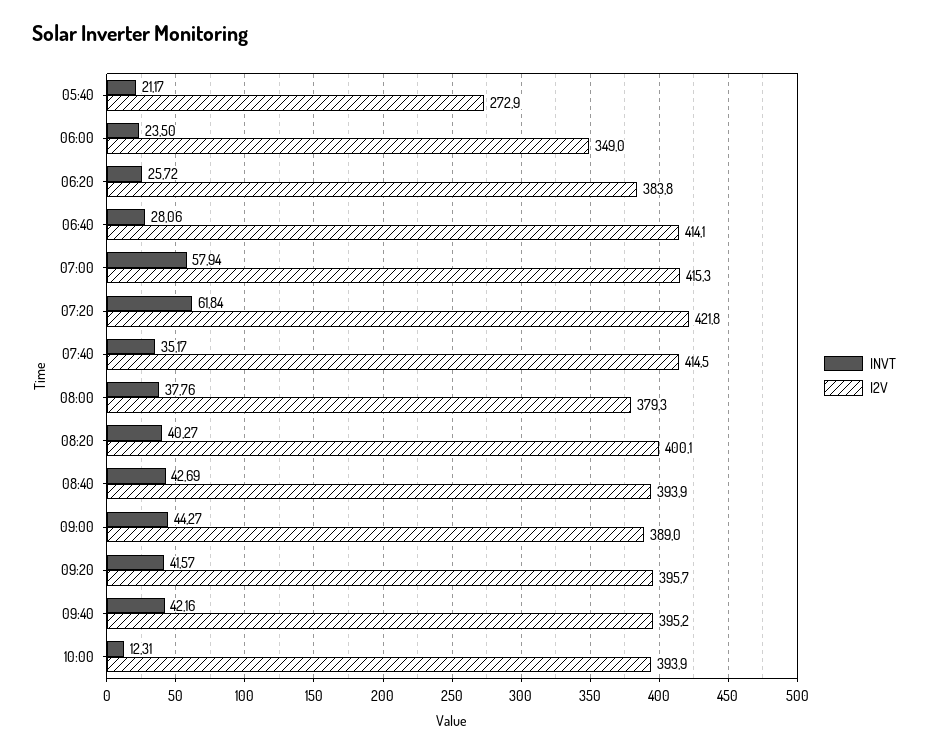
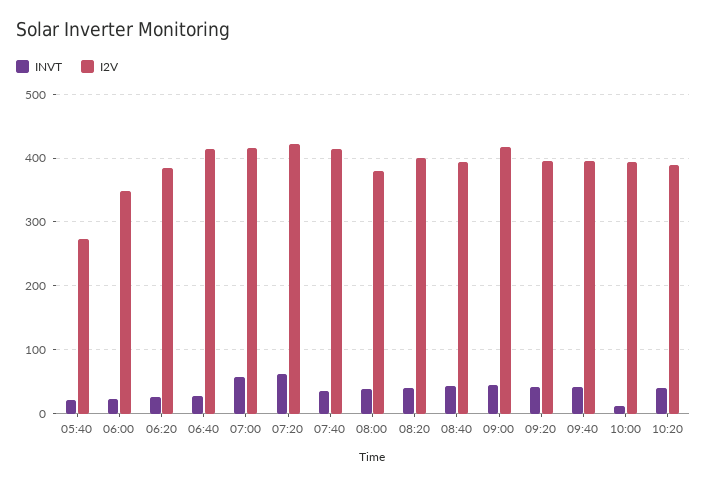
I2V, 09:00: 389 -> 420
INVT, 10:20: none -> 40
I2V, 10:20: none -> 390

